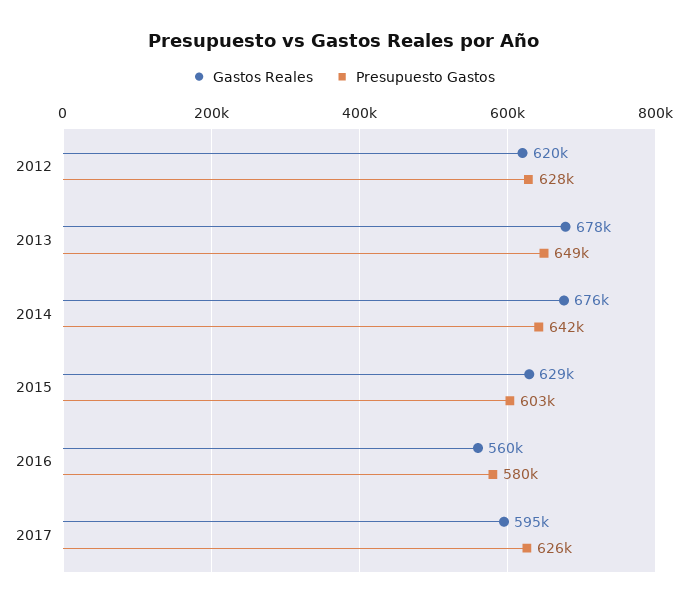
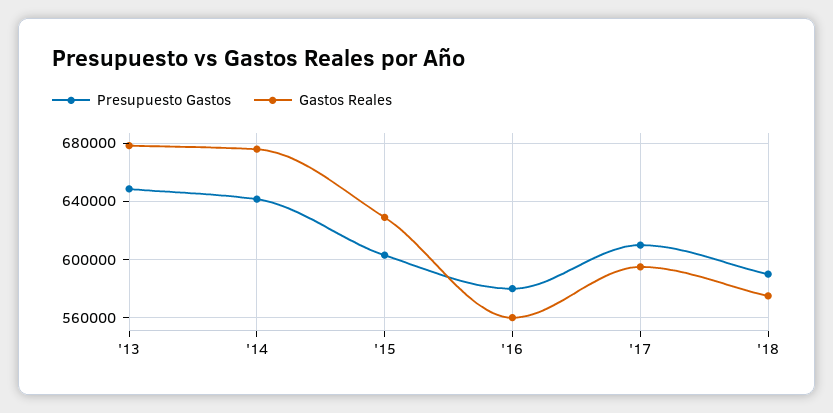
Gastos Reales, 2012: 620000 -> none
Presupuesto Gastos, 2012: 628000 -> none
Presupuesto Gastos, 2017: 626000 -> 610000
Presupuesto Gastos, '18: none -> 590000
Gastos Reales, '18: none -> 575000

